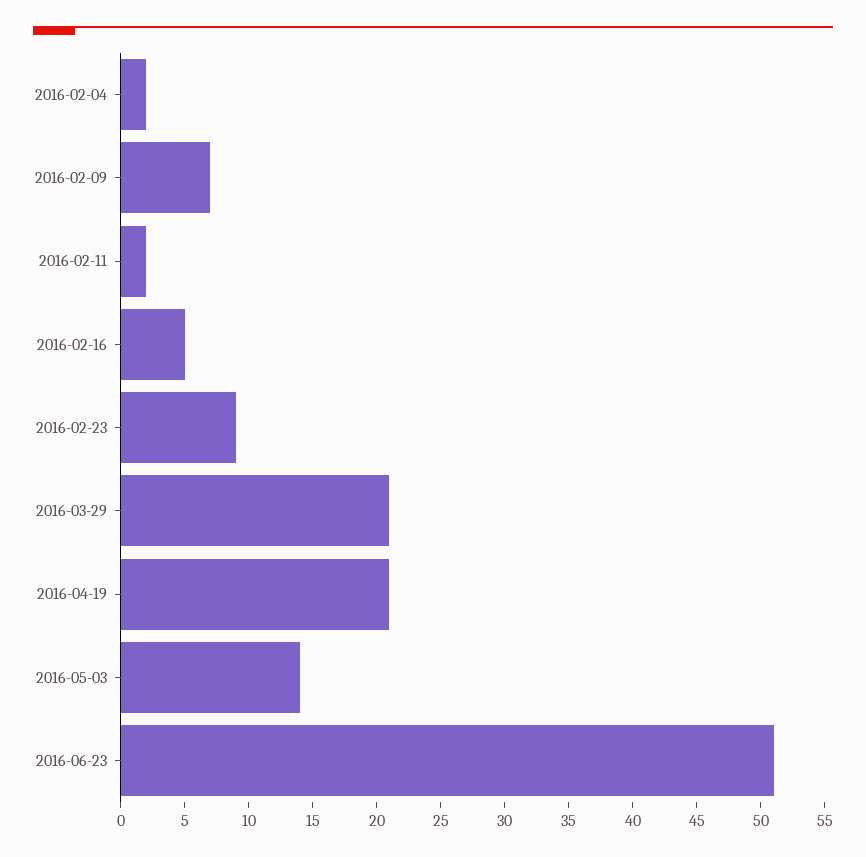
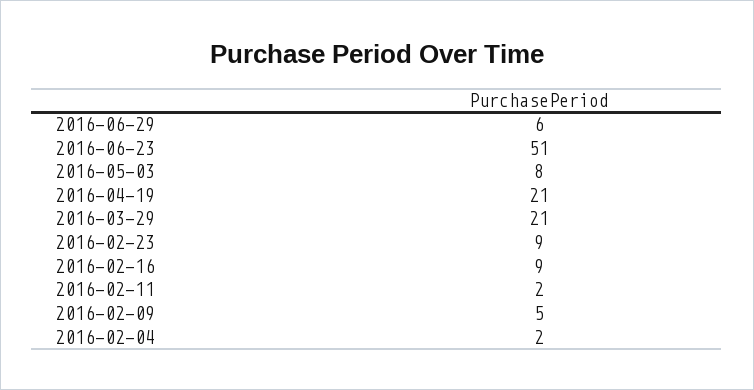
2016-02-09: 7 -> 5
2016-02-16: 5 -> 9
2016-05-03: 14 -> 8
2016-06-29: none -> 6

